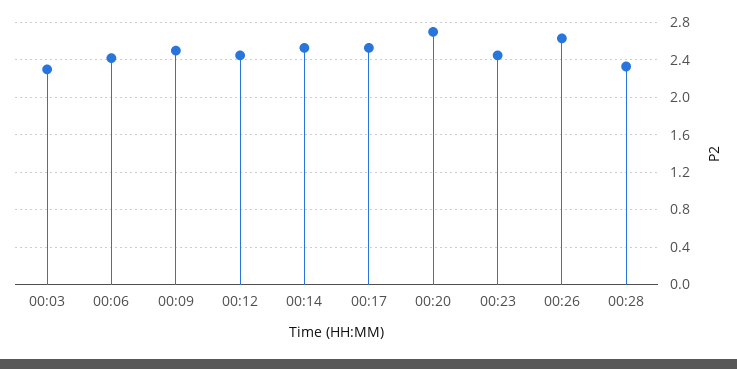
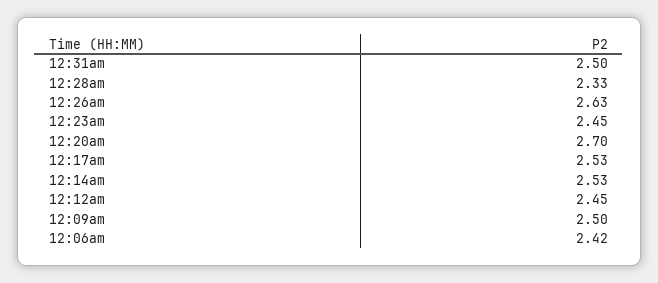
00:03: 2.3 -> none
12:31am: none -> 2.5

